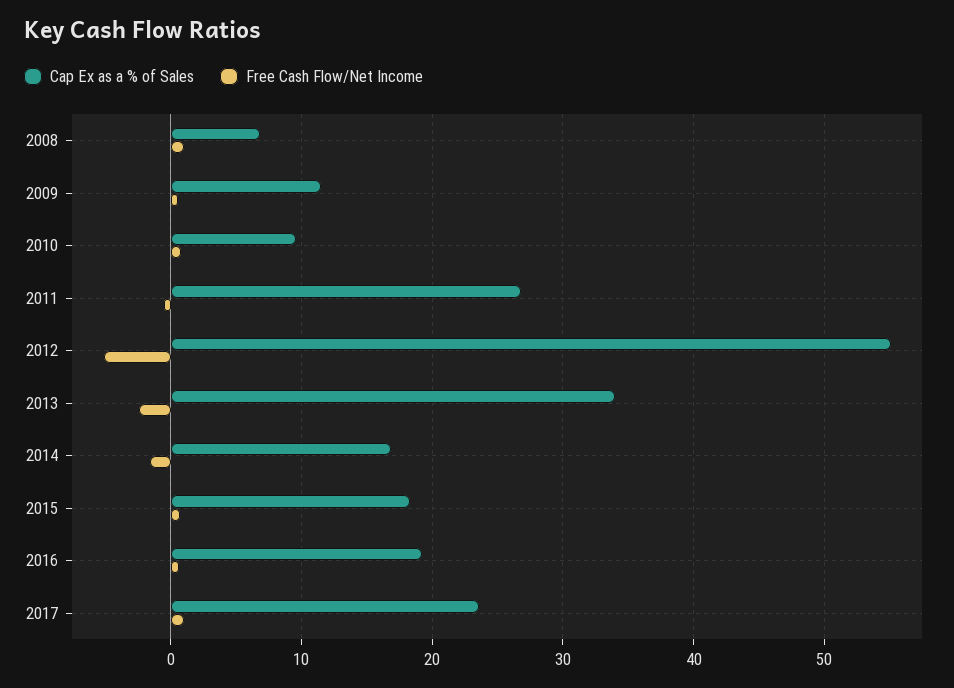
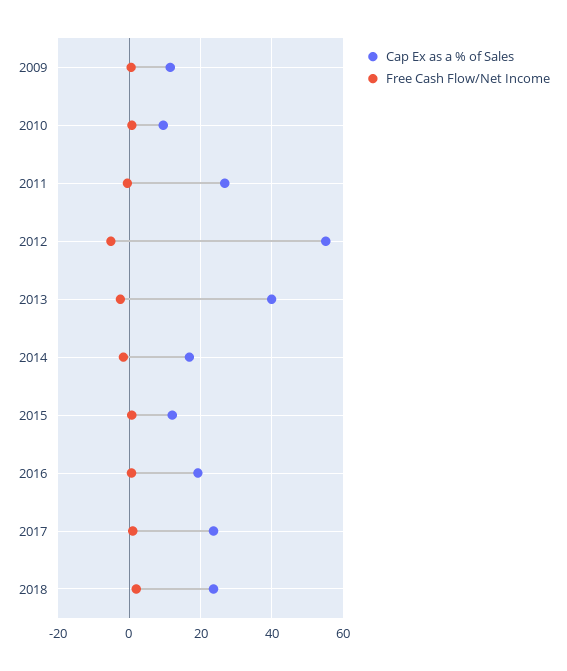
Cap Ex as a % of Sales, 2008: 7 -> none
Free Cash Flow/Net Income, 2008: 1 -> none
Cap Ex as a % of Sales, 2013: 34 -> 40
Cap Ex as a % of Sales, 2015: 18 -> 12
Cap Ex as a % of Sales, 2018: none -> 24
Free Cash Flow/Net Income, 2018: none -> 2

